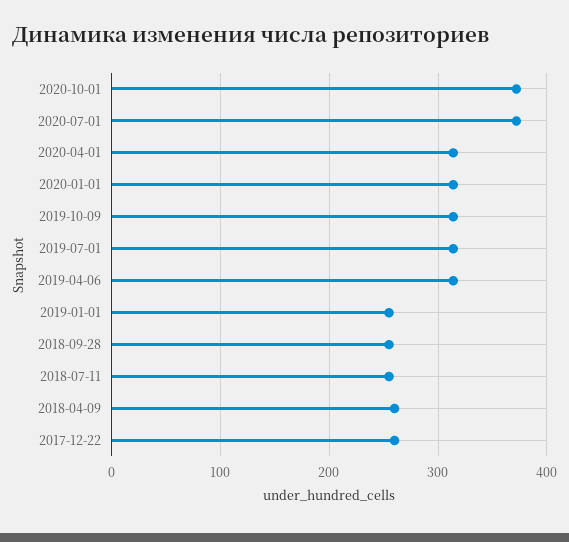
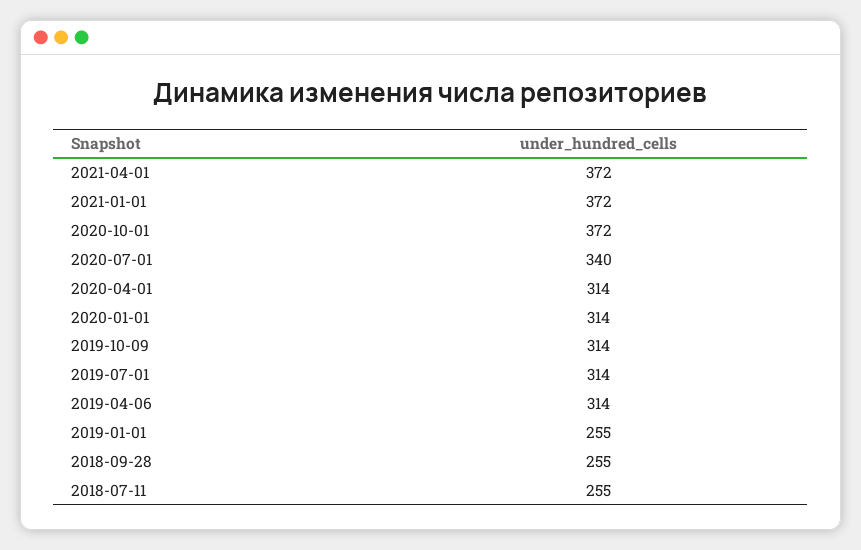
2020-07-01: 370 -> 340
2018-04-09: 260 -> none
2017-12-22: 260 -> none
2021-04-01: none -> 372
2021-01-01: none -> 372

